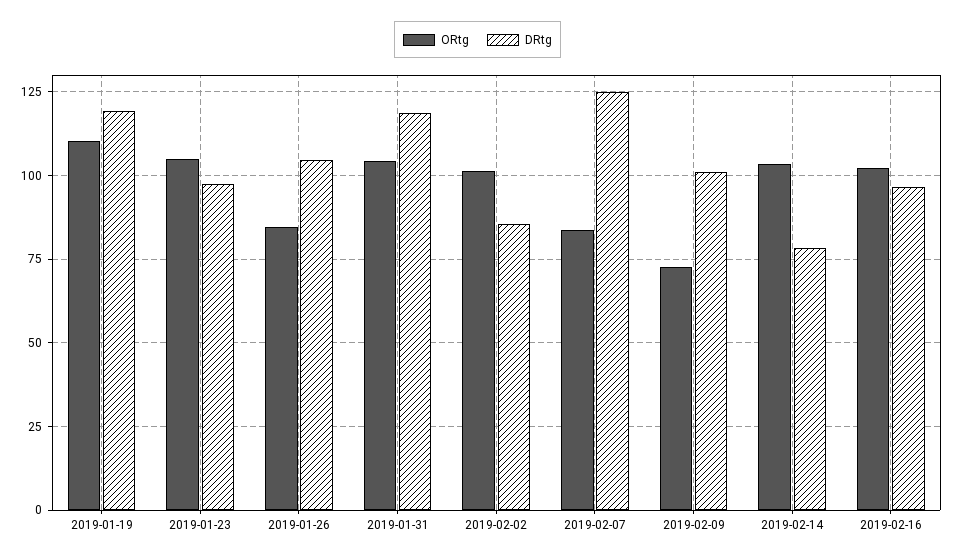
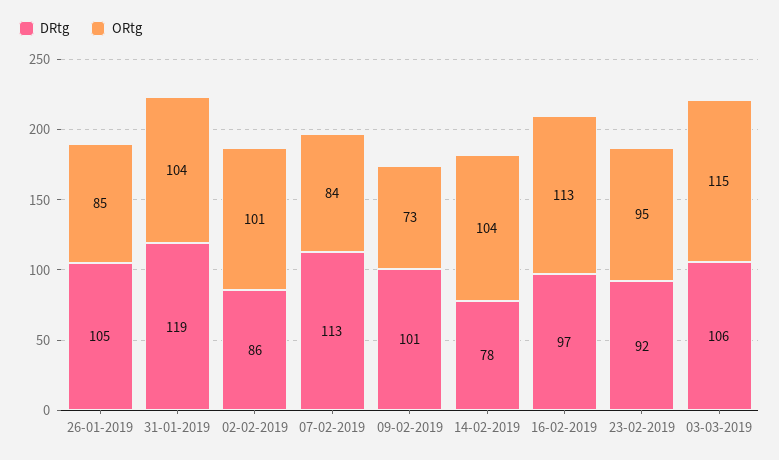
ORtg, 2019-01-19: 110 -> none
DRtg, 2019-01-19: 120 -> none
ORtg, 2019-01-23: 105 -> none
DRtg, 2019-01-23: 97.5 -> none
DRtg, 2019-02-07: 125 -> 113
ORtg, 2019-02-16: 102.5 -> 113
DRtg, 23-02-2019: none -> 92
ORtg, 23-02-2019: none -> 95
DRtg, 03-03-2019: none -> 106
ORtg, 03-03-2019: none -> 115

